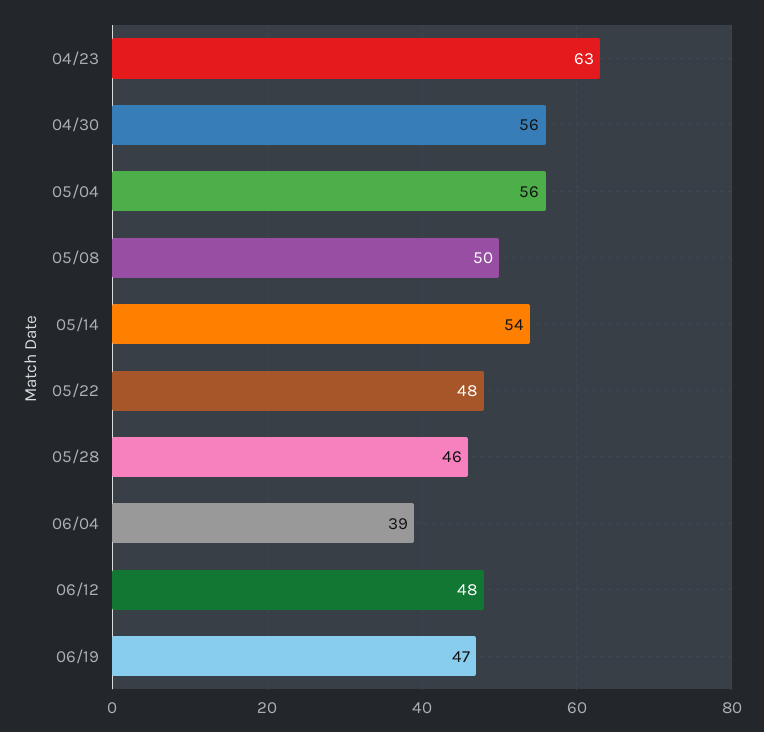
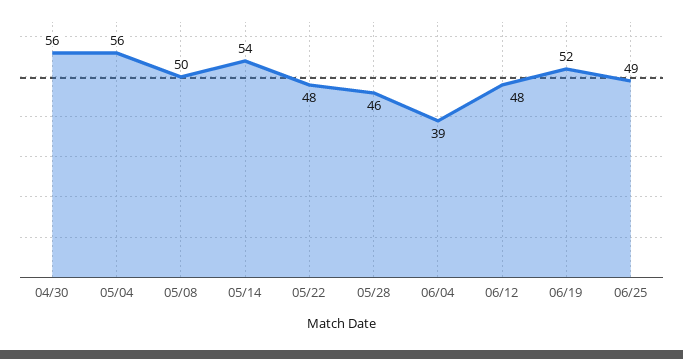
04/23: 63 -> none
06/19: 47 -> 52
06/25: none -> 49

